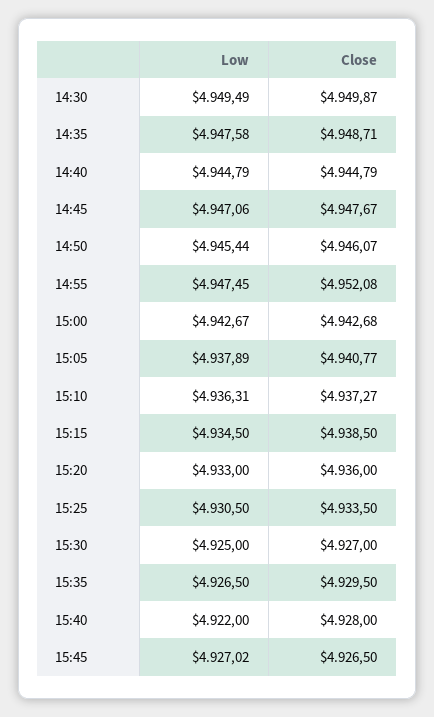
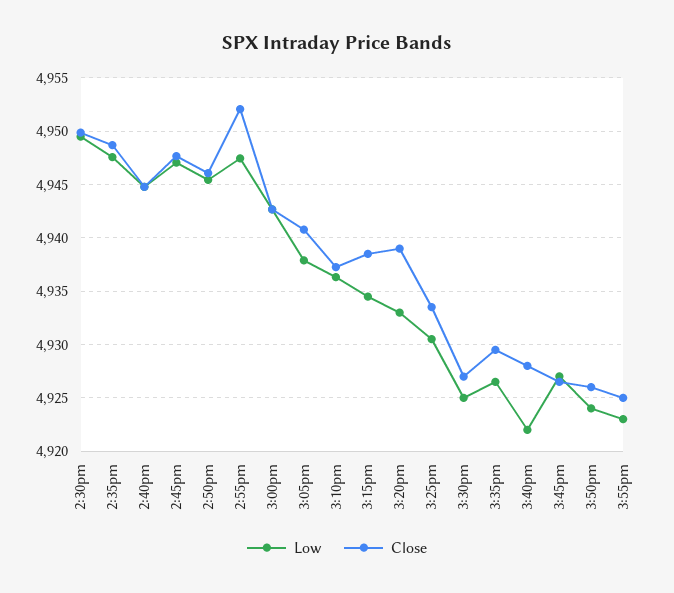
Close, 15:20: 4936 -> 4939
Low, 3:50pm: none -> 4924
Close, 3:50pm: none -> 4926
Low, 3:55pm: none -> 4923
Close, 3:55pm: none -> 4925

